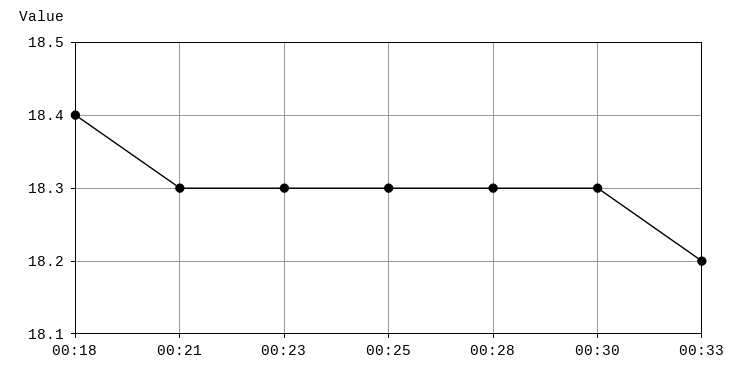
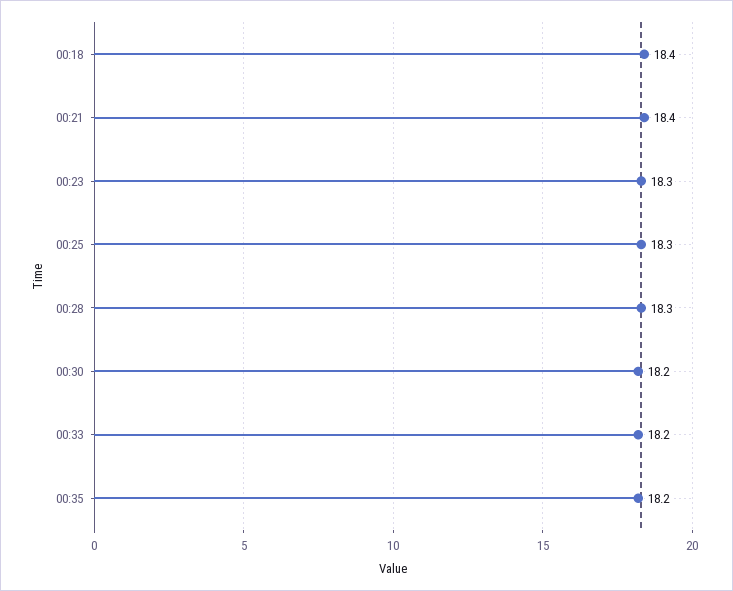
00:21: 18.3 -> 18.4
00:30: 18.3 -> 18.2
00:35: none -> 18.2

